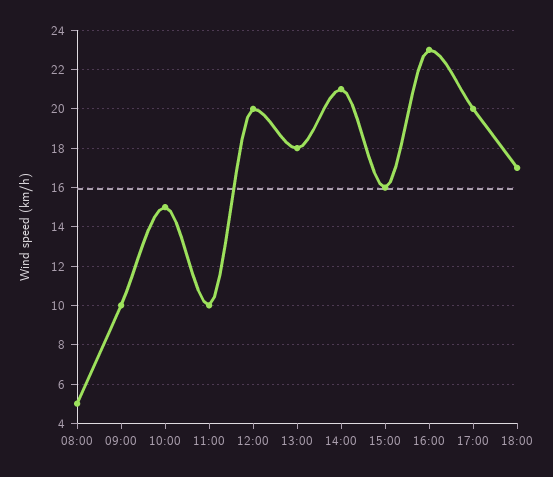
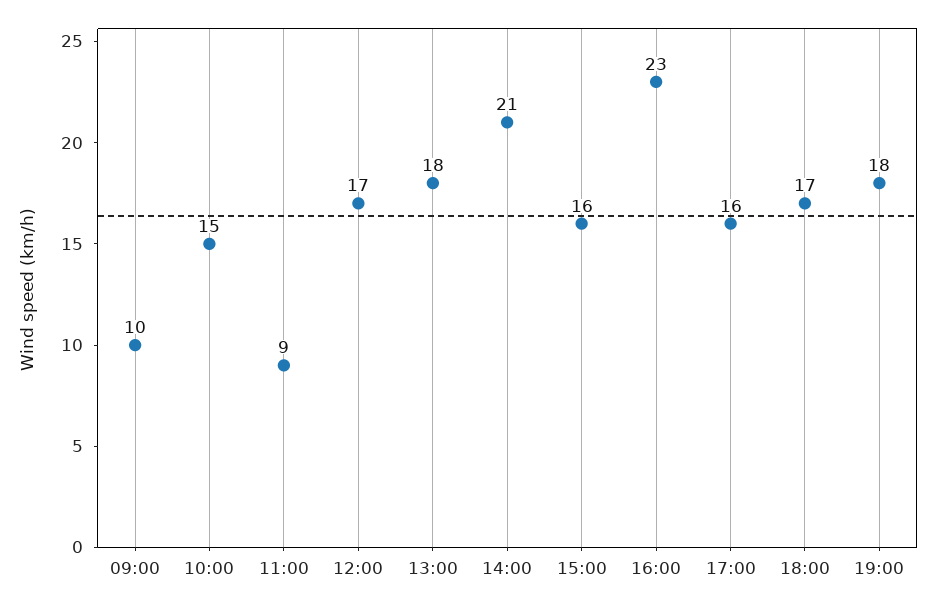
08:00: 5 -> none
11:00: 10 -> 9
12:00: 20 -> 17
17:00: 20 -> 16
19:00: none -> 18

